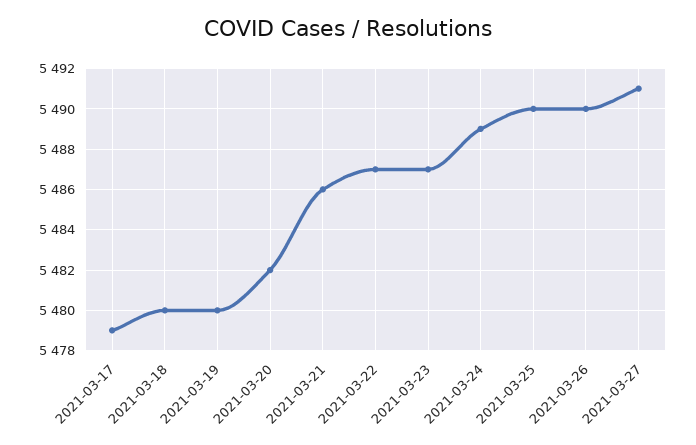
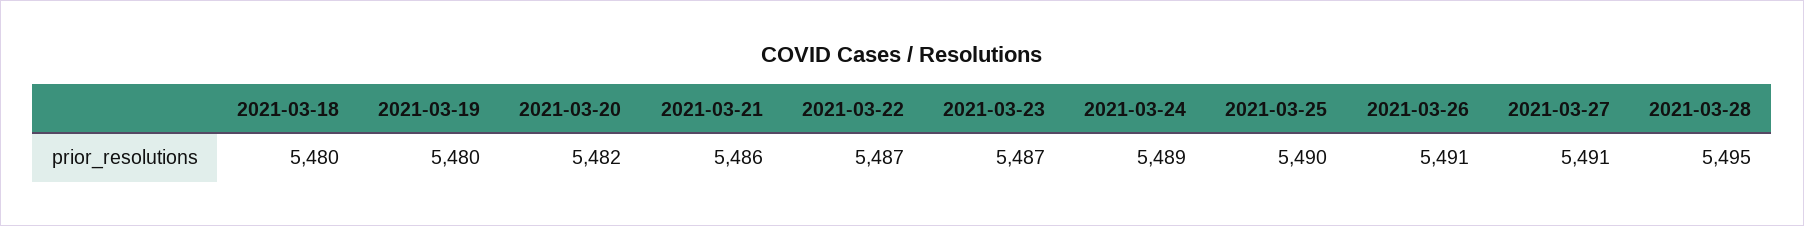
2021-03-17: 5479 -> none
2021-03-26: 5490 -> 5491
2021-03-28: none -> 5495

